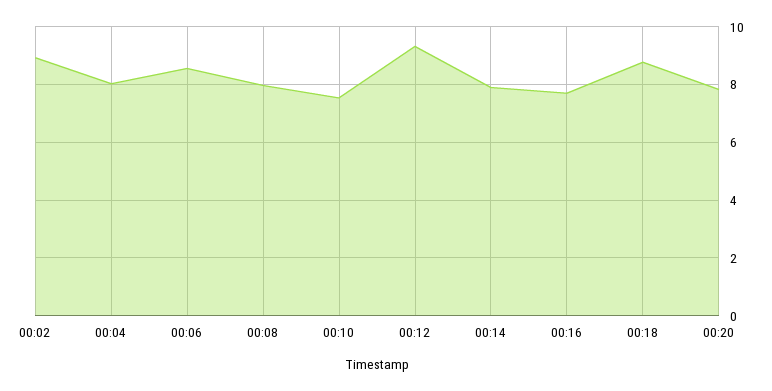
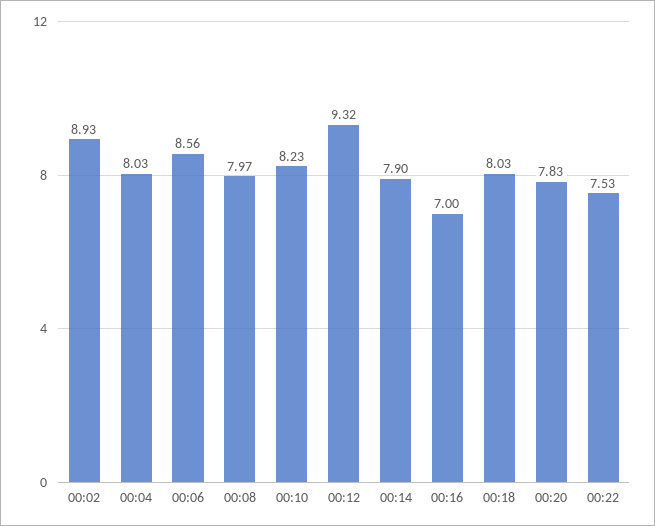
00:10: 7.5 -> 8.23
00:16: 7.75 -> 7
00:18: 8.75 -> 8.03
00:22: none -> 7.53

